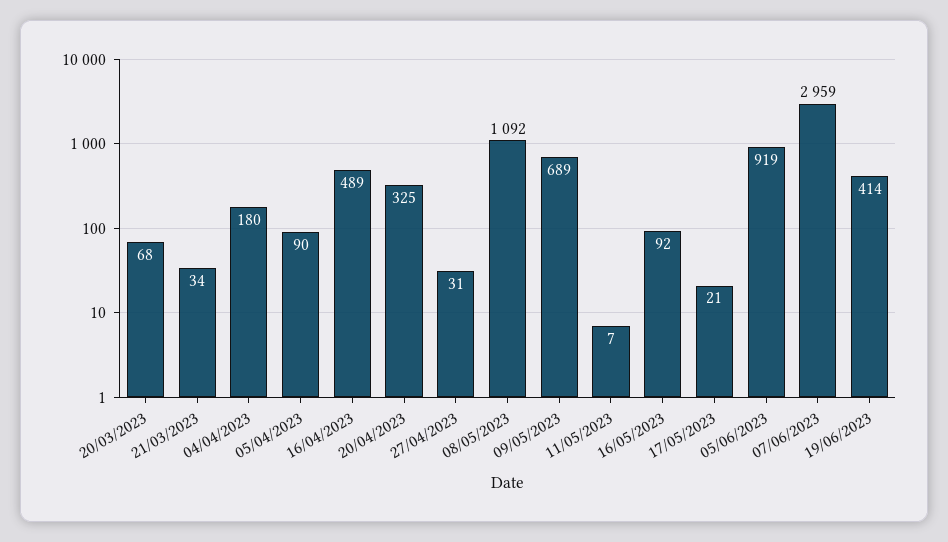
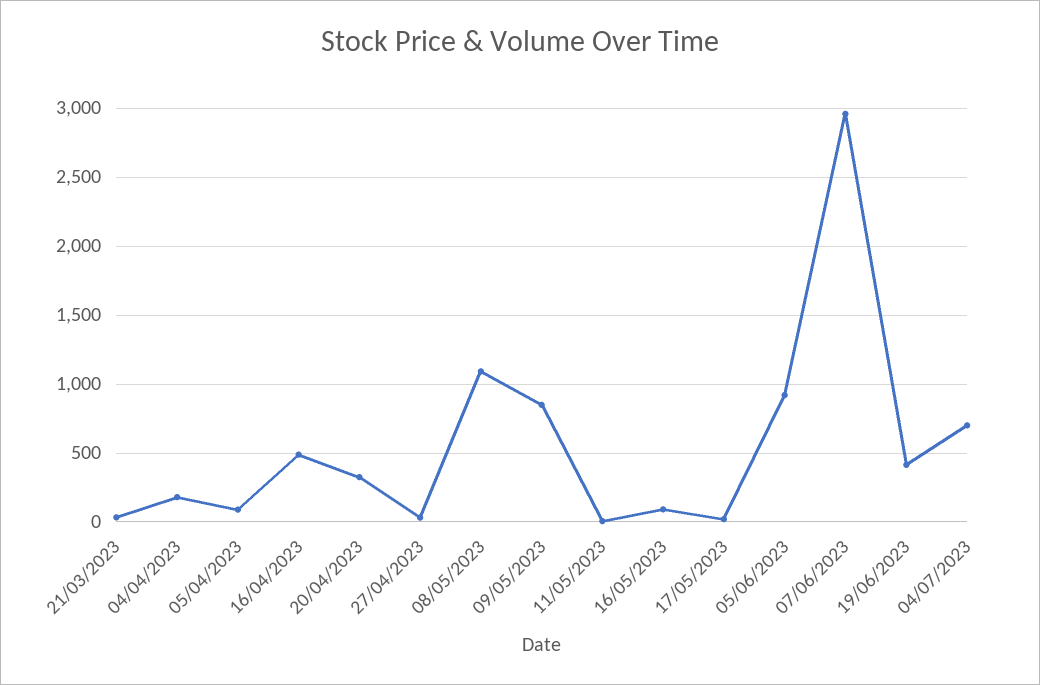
20/03/2023: 68 -> none
09/05/2023: 689 -> 850
04/07/2023: none -> 700

